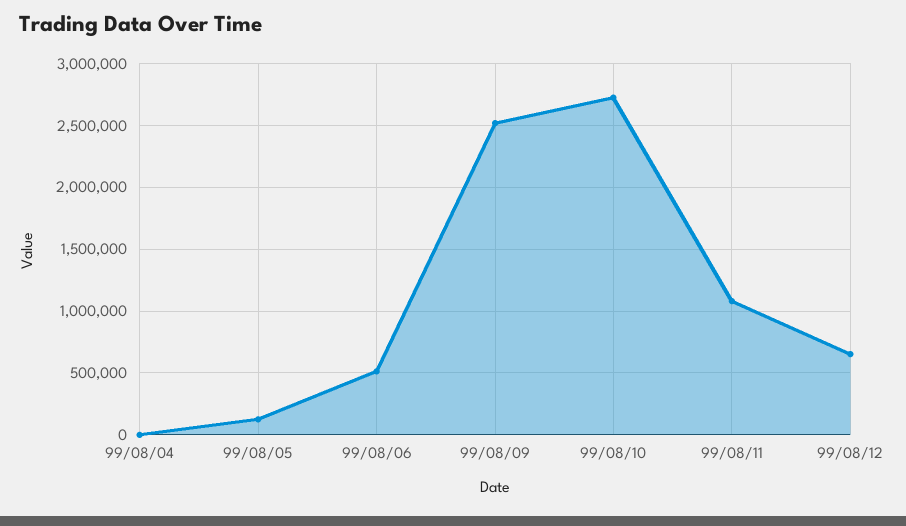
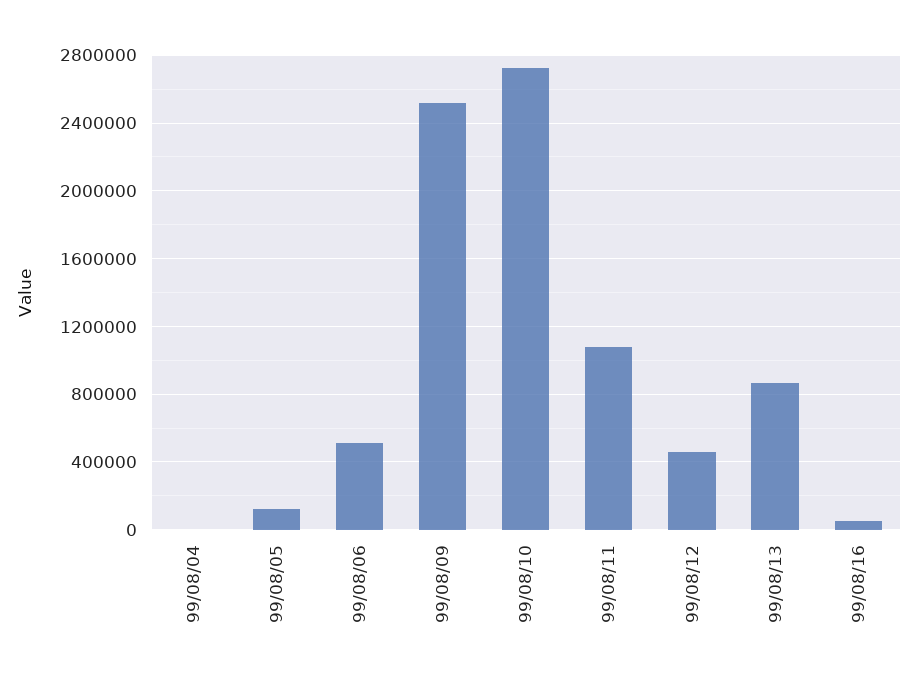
99/08/12: 650000 -> 450000
99/08/13: none -> 850000
99/08/16: none -> 50000

